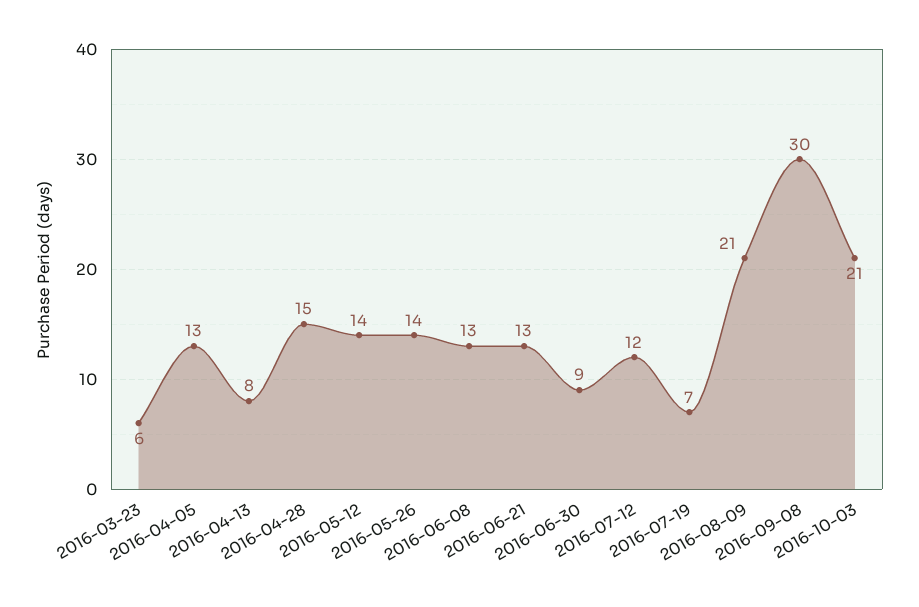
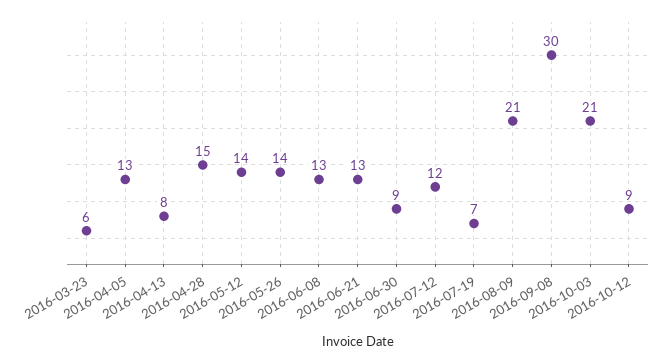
2016-10-12: none -> 9

